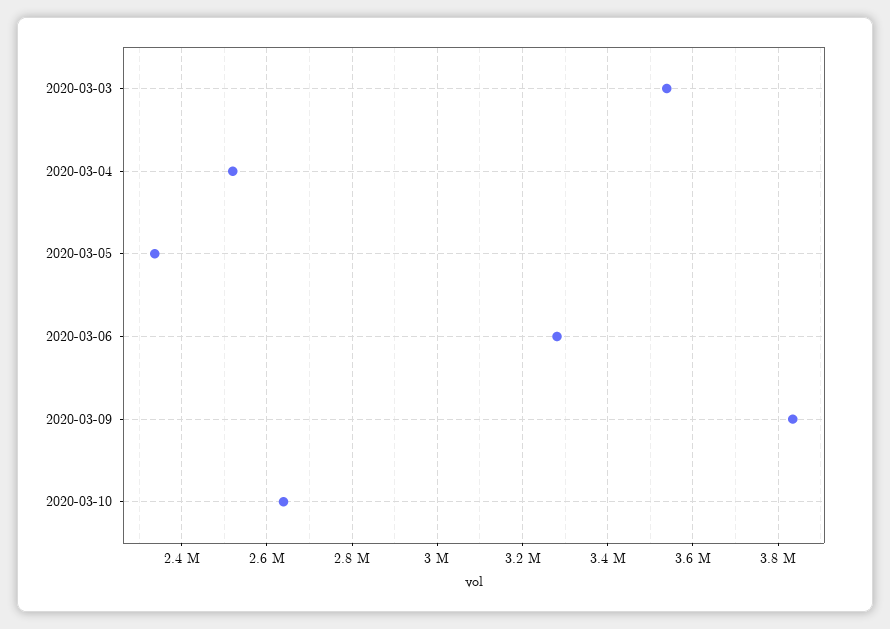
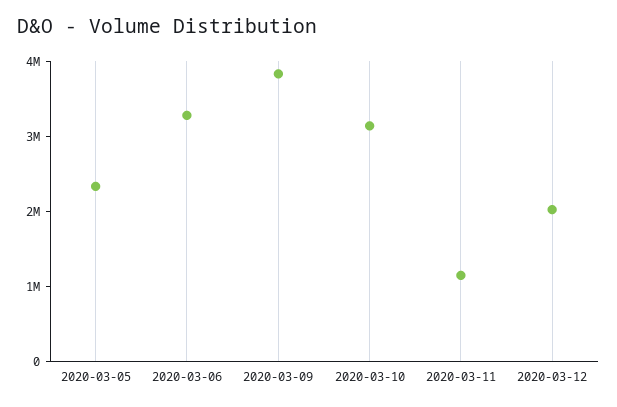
2020-03-03: 3540000 -> none
2020-03-04: 2520000 -> none
2020-03-10: 2640000 -> 3200000
2020-03-11: none -> 1200000
2020-03-12: none -> 2000000

